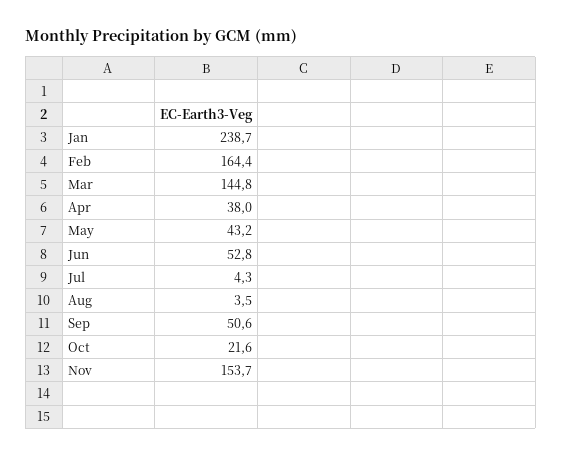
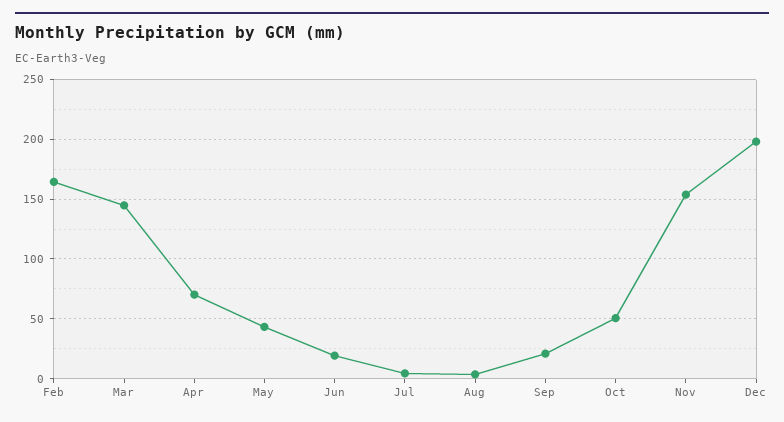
Jan: 238.7 -> none
Apr: 38 -> 70
Jun: 52.8 -> 20
Sep: 50.6 -> 20
Oct: 21.6 -> 50
Dec: none -> 200

